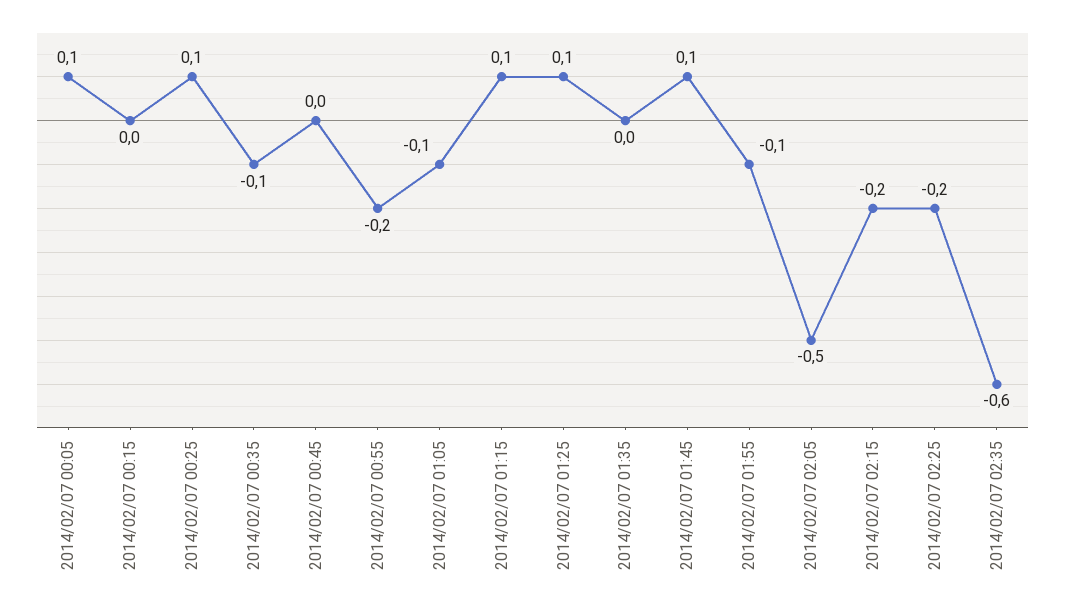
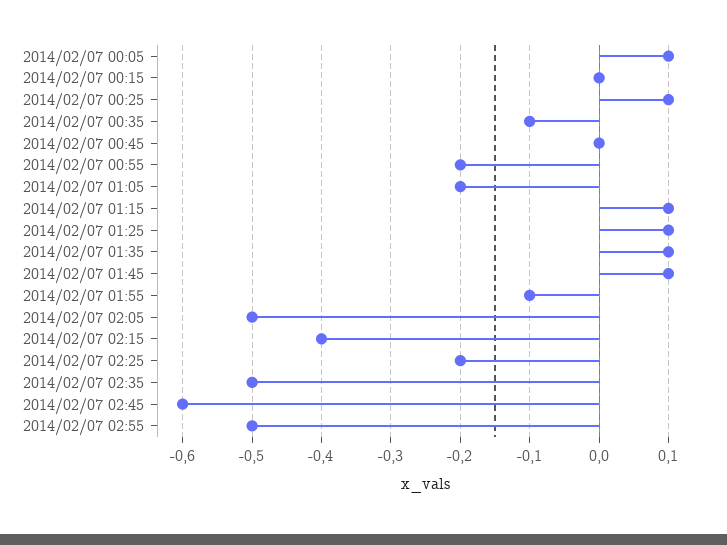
2014/02/07 01:05: -0.1 -> -0.2
2014/02/07 01:35: 0 -> 0.1
2014/02/07 02:15: -0.2 -> -0.4
2014/02/07 02:35: -0.6 -> -0.5
2014/02/07 02:45: none -> -0.6
2014/02/07 02:55: none -> -0.5

